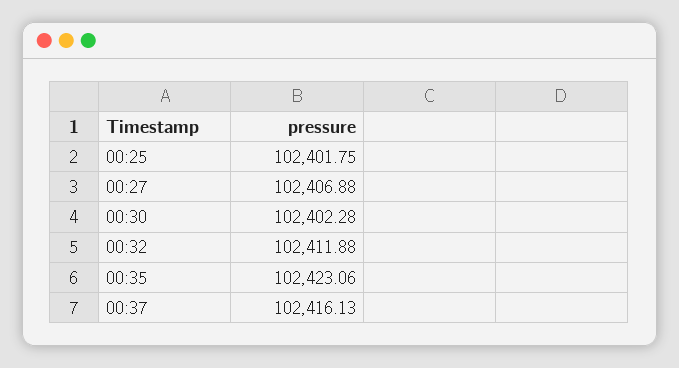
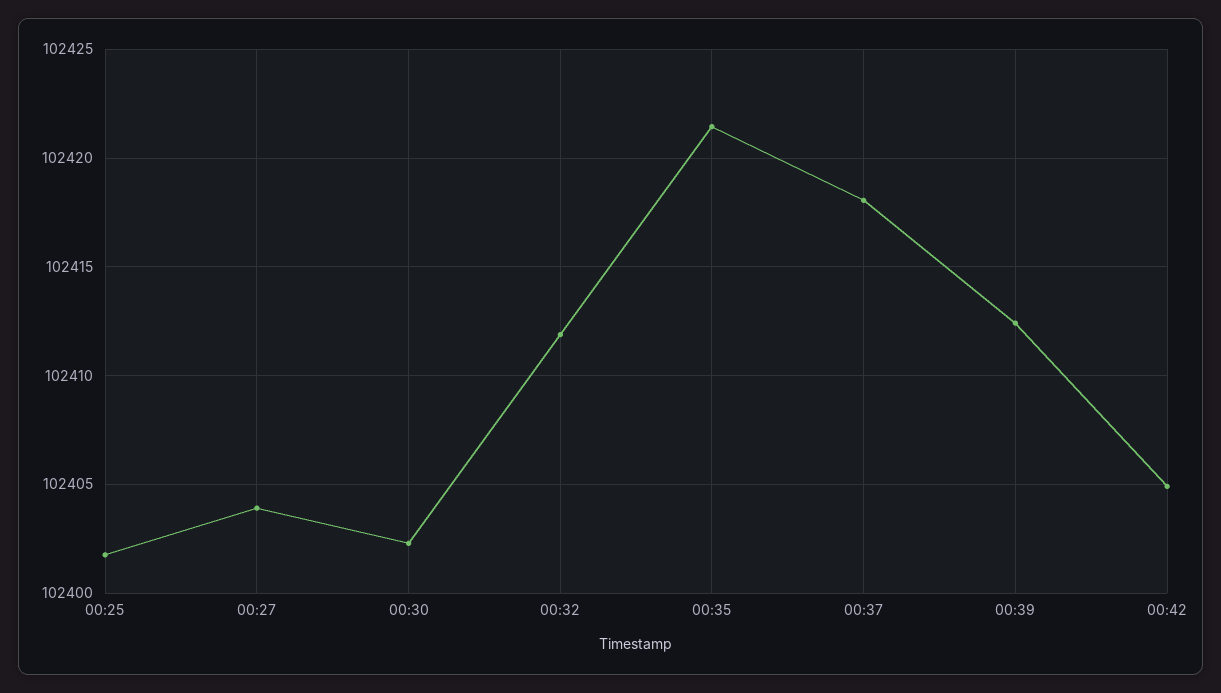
00:27: 102406.88 -> 102404
00:35: 102423.06 -> 102421.5
00:37: 102416.13 -> 102418
00:39: none -> 102412.5
00:42: none -> 102405

